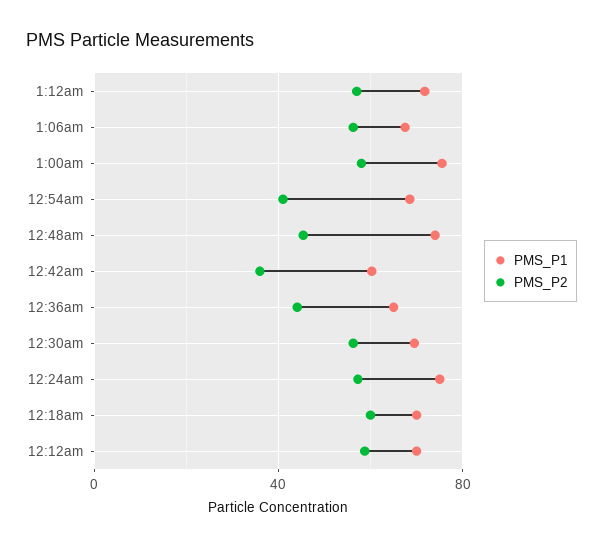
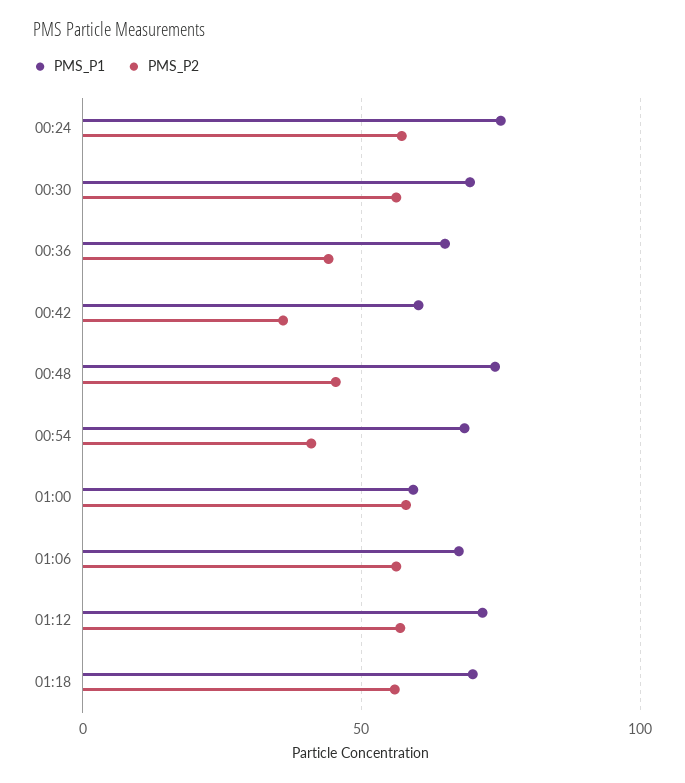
PMS_P1, 1:00am: 75 -> 60
PMS_P1, 12:18am: 70 -> none
PMS_P2, 12:18am: 60 -> none
PMS_P1, 12:12am: 70 -> none
PMS_P2, 12:12am: 60 -> none
PMS_P1, 01:18: none -> 70
PMS_P2, 01:18: none -> 55

